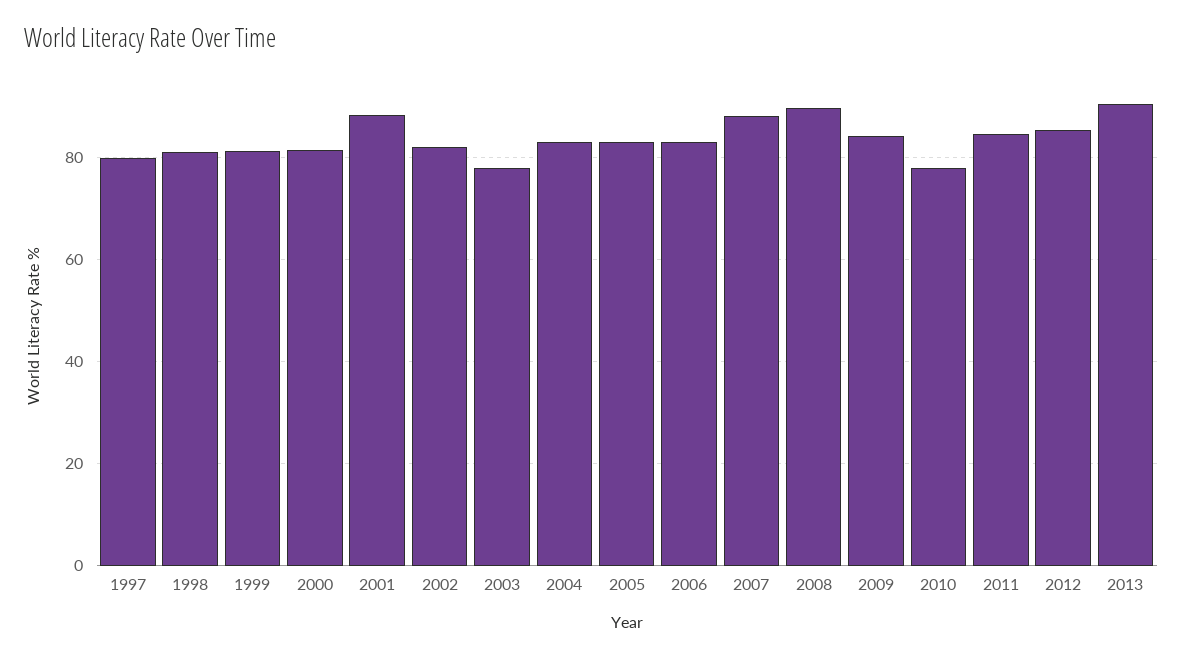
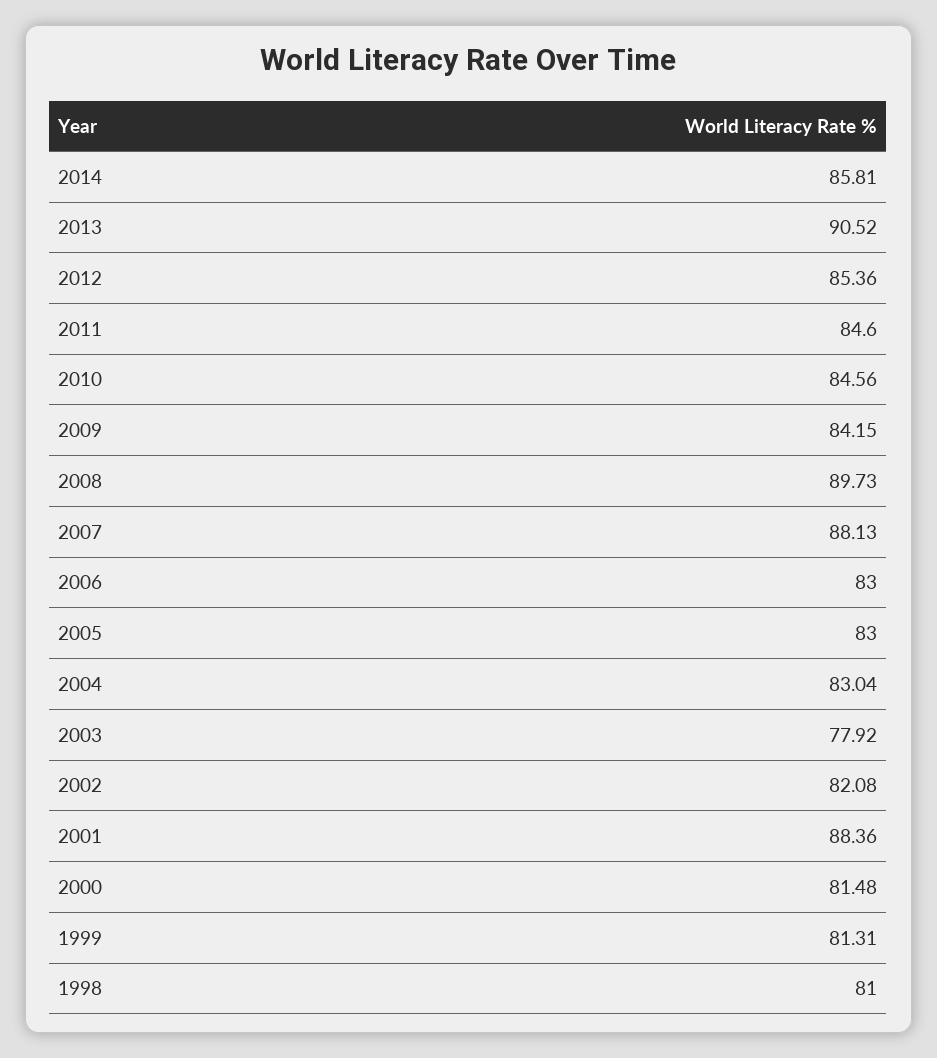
1997: 80 -> none
2010: 78 -> 84.56
2014: none -> 85.81

